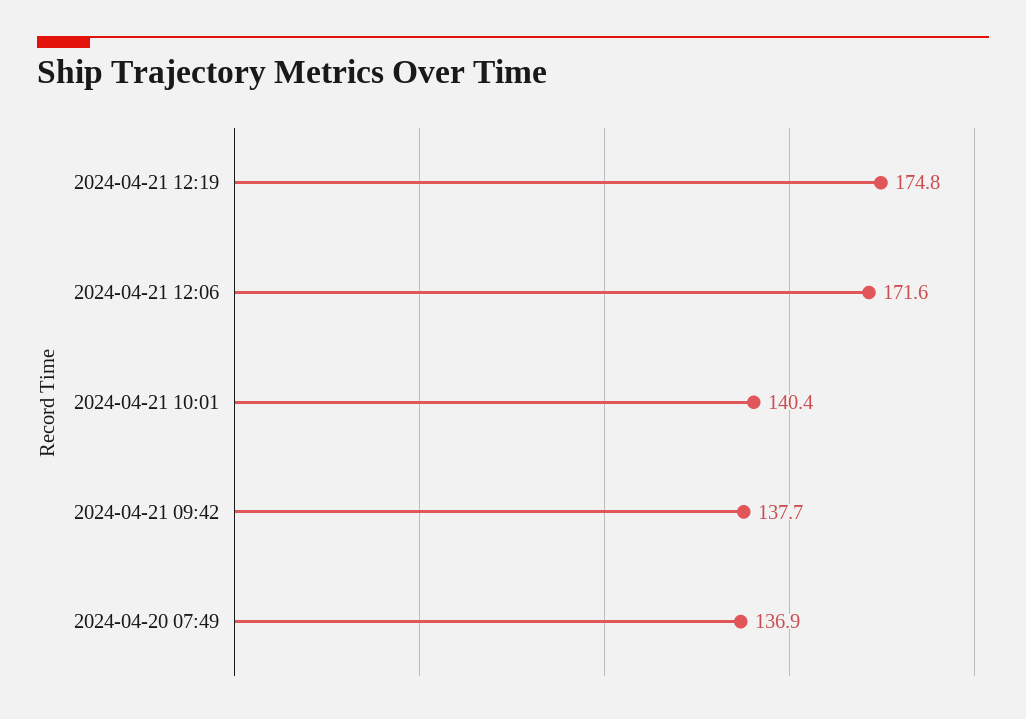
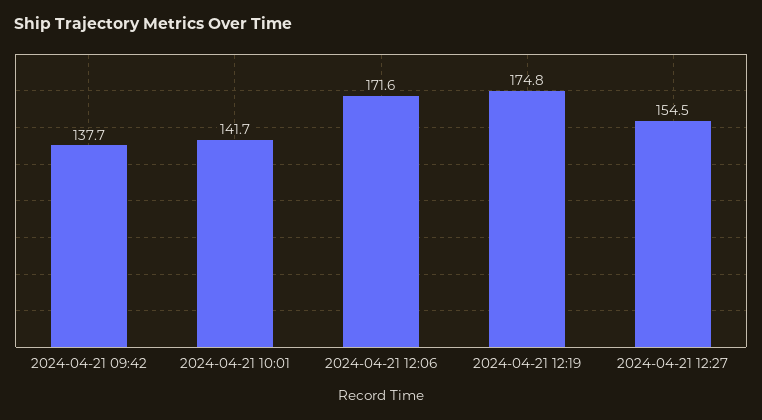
2024-04-21 10:01: 140.4 -> 141.7
2024-04-20 07:49: 136.9 -> none
2024-04-21 12:27: none -> 154.5

